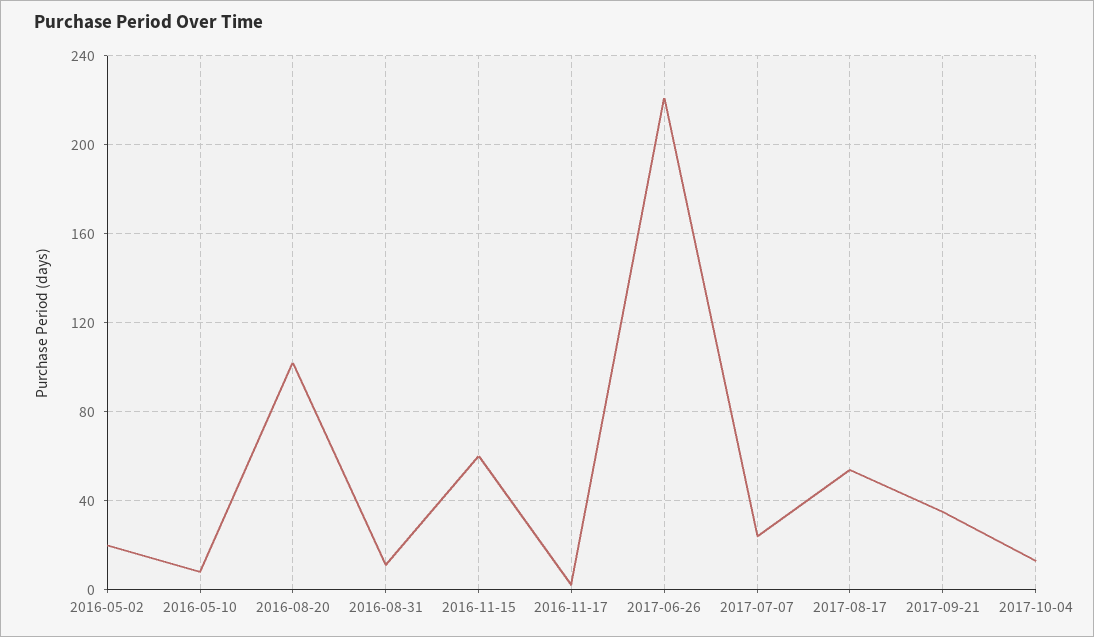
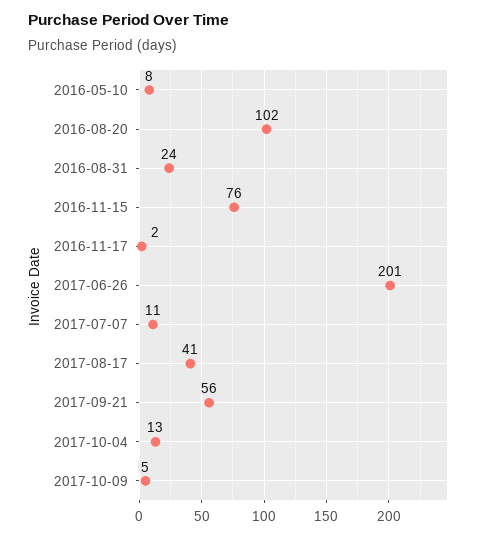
2016-05-02: 20 -> none
2016-08-31: 10 -> 24
2016-11-15: 60 -> 76
2017-06-26: 220 -> 201
2017-07-07: 25 -> 11
2017-08-17: 55 -> 41
2017-09-21: 35 -> 56
2017-10-09: none -> 5

